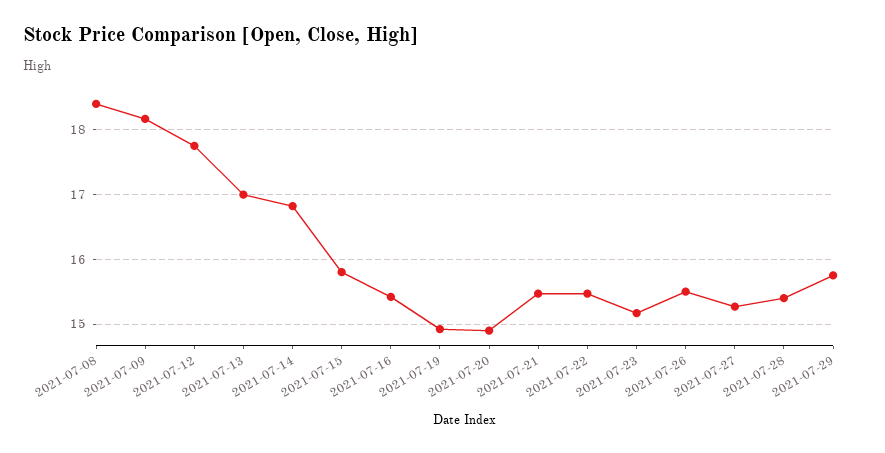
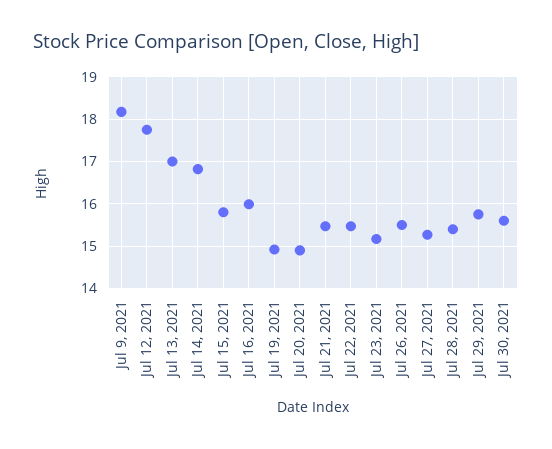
2021-07-08: 18.4 -> none
2021-07-16: 15.4 -> 16
Jul 30, 2021: none -> 15.6

